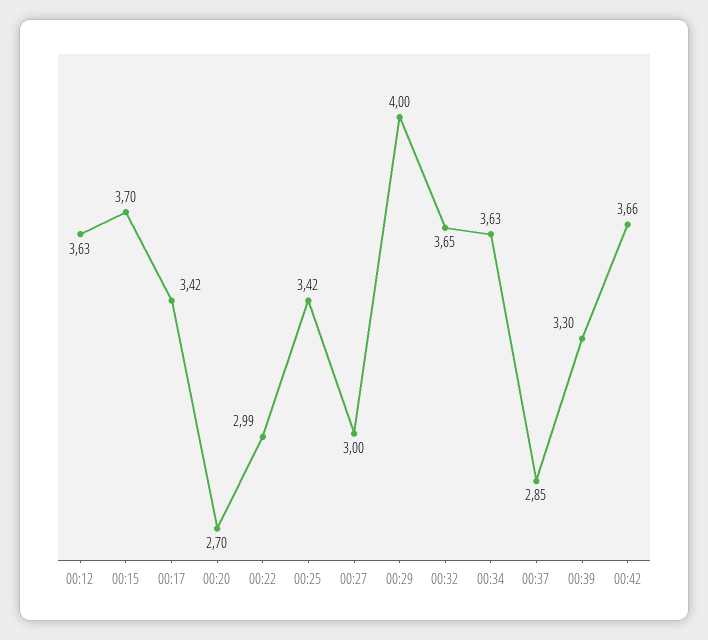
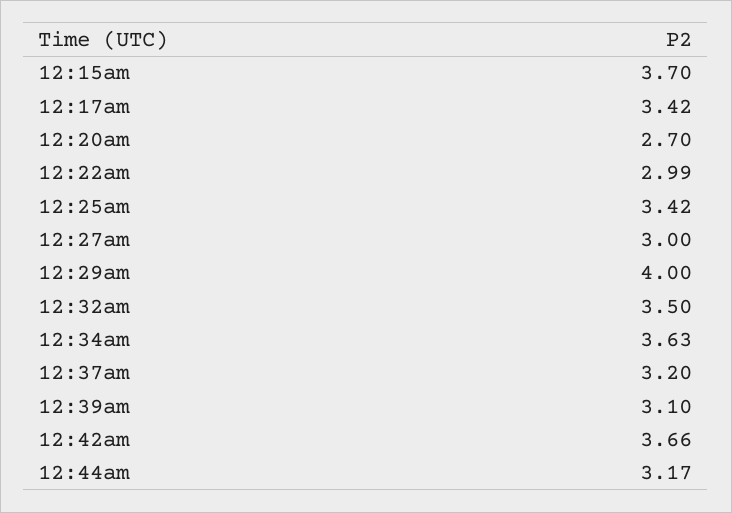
00:12: 3.63 -> none
00:32: 3.65 -> 3.5
00:37: 2.85 -> 3.2
00:39: 3.3 -> 3.1
12:44am: none -> 3.17

